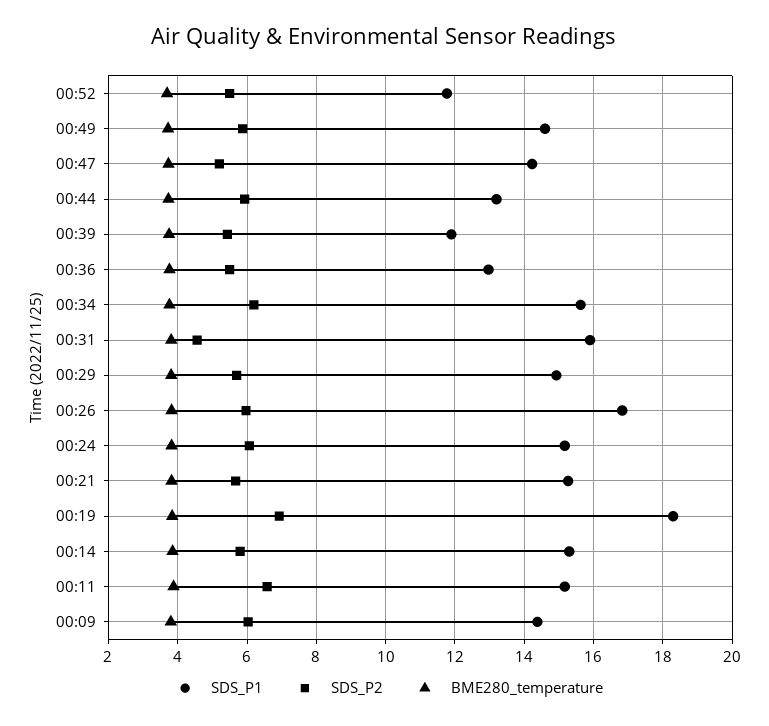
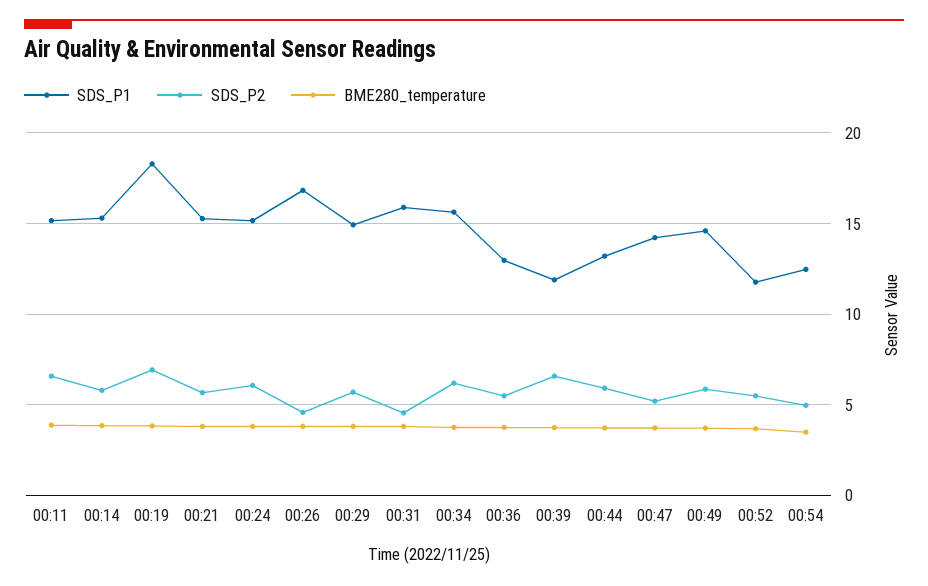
SDS_P2, 00:39: 5.4 -> 6.5
SDS_P2, 00:26: 6 -> 4.5
SDS_P1, 00:09: 14.4 -> none
SDS_P2, 00:09: 6 -> none
BME280_temperature, 00:09: 3.8 -> none
SDS_P1, 00:54: none -> 12.5
SDS_P2, 00:54: none -> 5
BME280_temperature, 00:54: none -> 3.5

